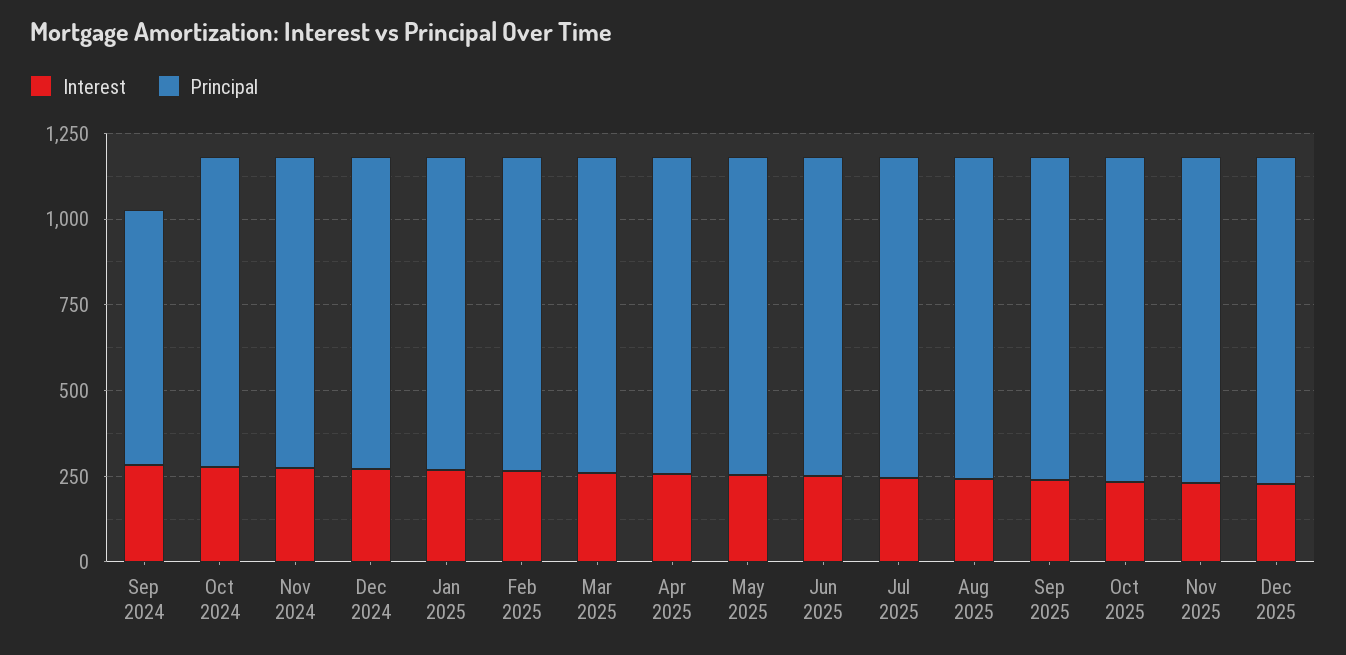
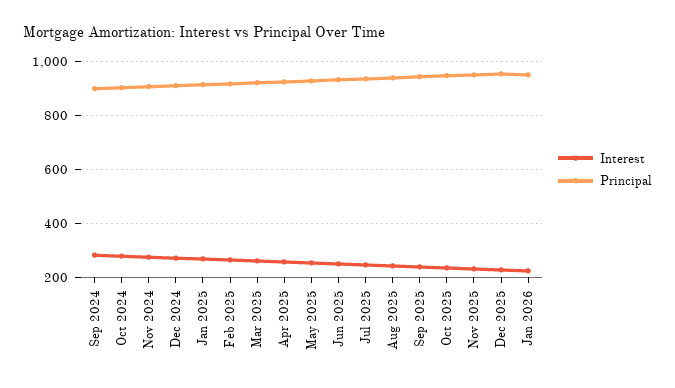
Principal, Sep 2024: 750 -> 900
Interest, Jan 2026: none -> 225
Principal, Jan 2026: none -> 950

